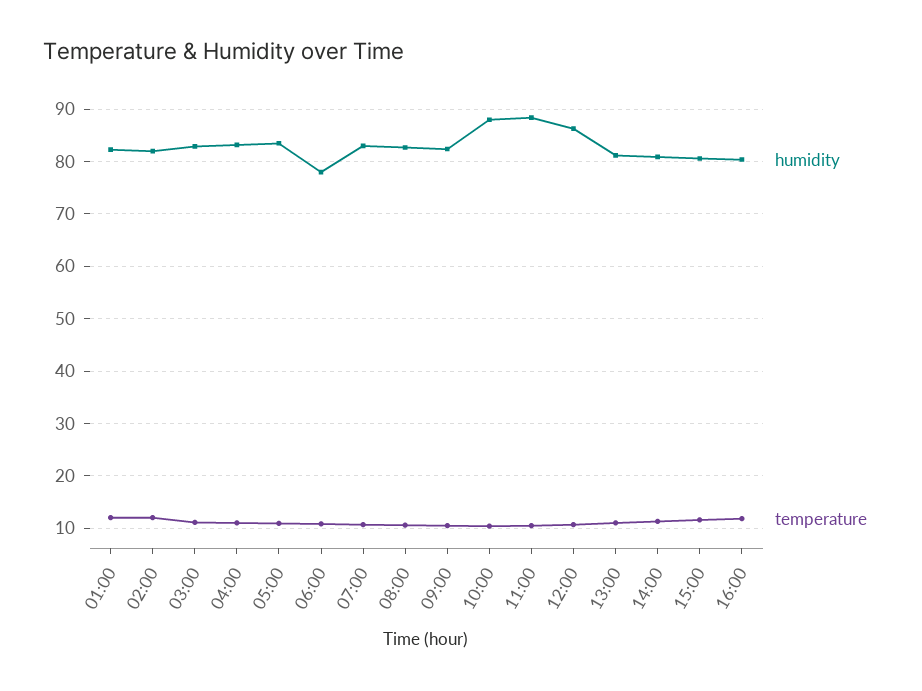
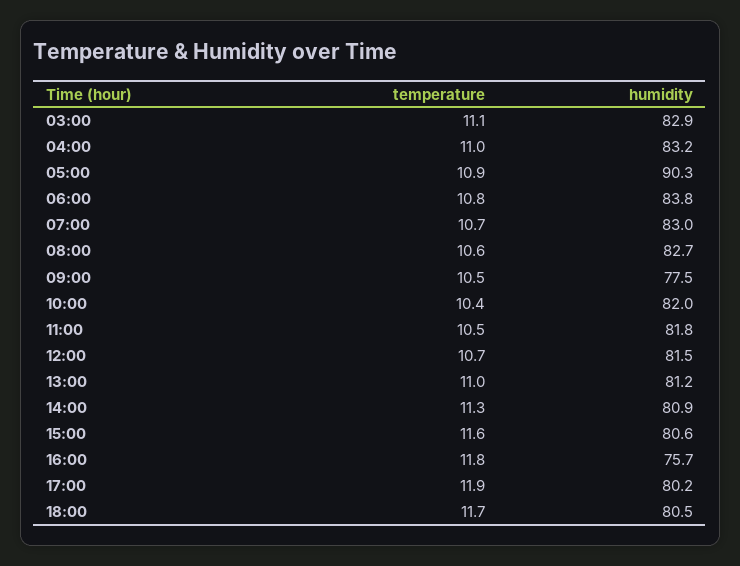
humidity, 01:00: 82 -> none
temperature, 01:00: 12 -> none
humidity, 02:00: 82 -> none
temperature, 02:00: 12 -> none
humidity, 05:00: 84 -> 90.3
humidity, 06:00: 78 -> 83.8
humidity, 09:00: 82 -> 77.5
humidity, 10:00: 88 -> 82
humidity, 11:00: 88 -> 81.8
humidity, 12:00: 86 -> 81.5
humidity, 16:00: 80 -> 75.7
temperature, 17:00: none -> 11.9
humidity, 17:00: none -> 80.2
temperature, 18:00: none -> 11.7
humidity, 18:00: none -> 80.5

